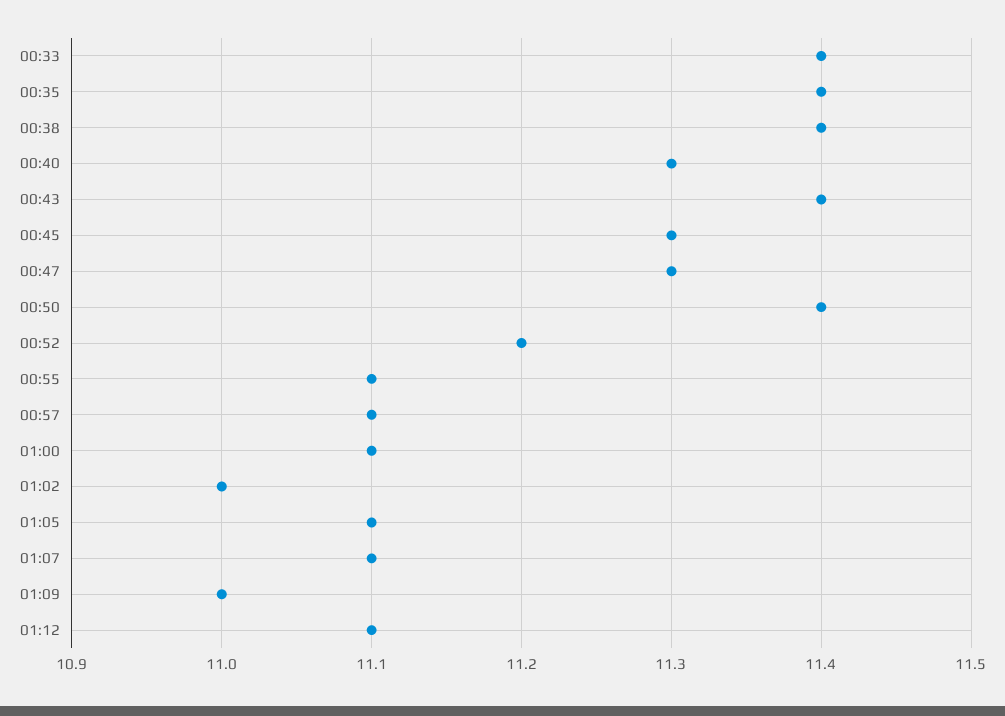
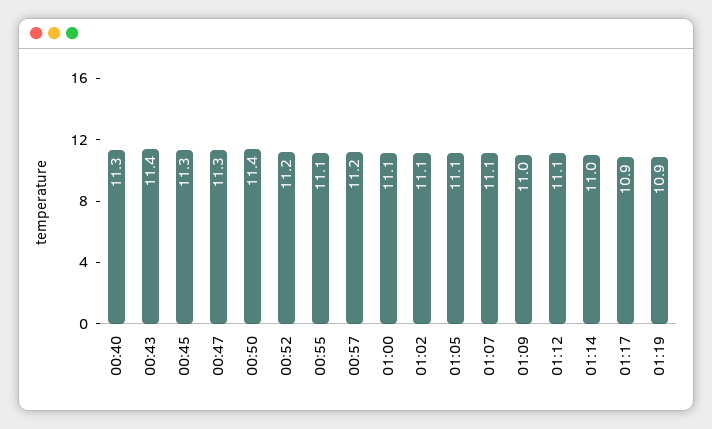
00:33: 11.4 -> none
00:35: 11.4 -> none
00:38: 11.4 -> none
00:57: 11.1 -> 11.2
01:02: 11 -> 11.1
01:14: none -> 11
01:17: none -> 10.9
01:19: none -> 10.9

